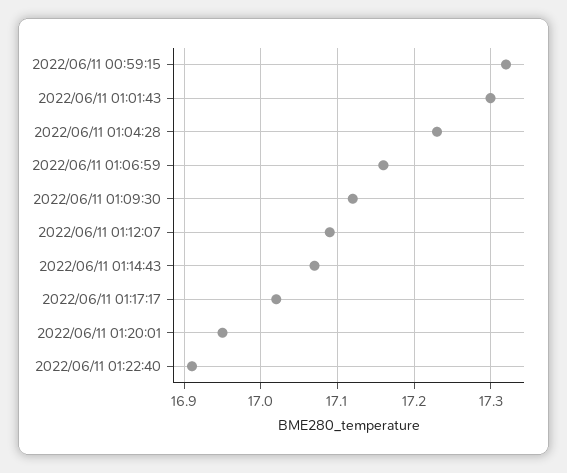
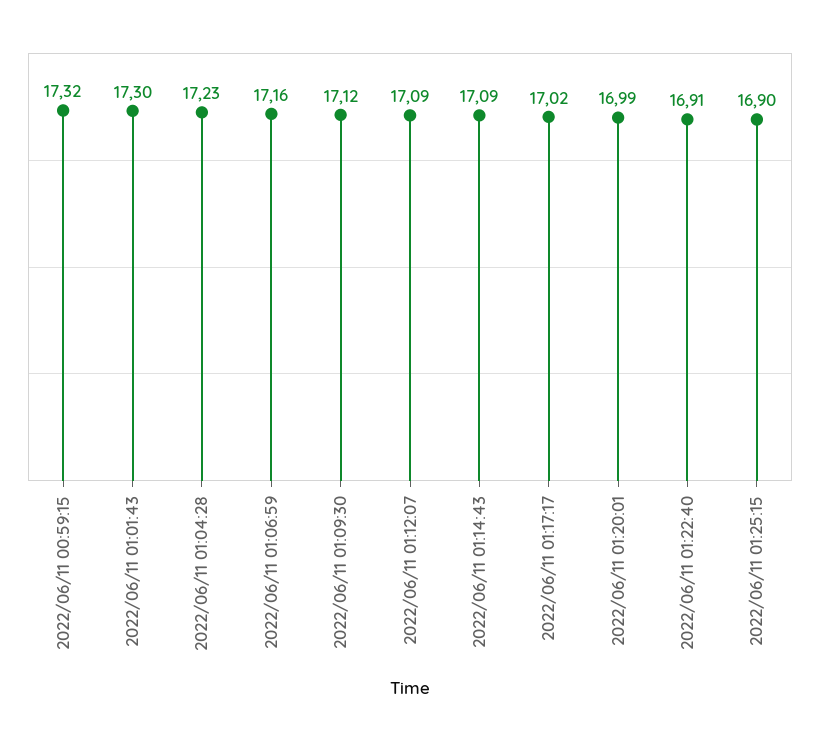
2022/06/11 01:14:43: 17.07 -> 17.09
2022/06/11 01:20:01: 16.95 -> 16.99
2022/06/11 01:25:15: none -> 16.9

